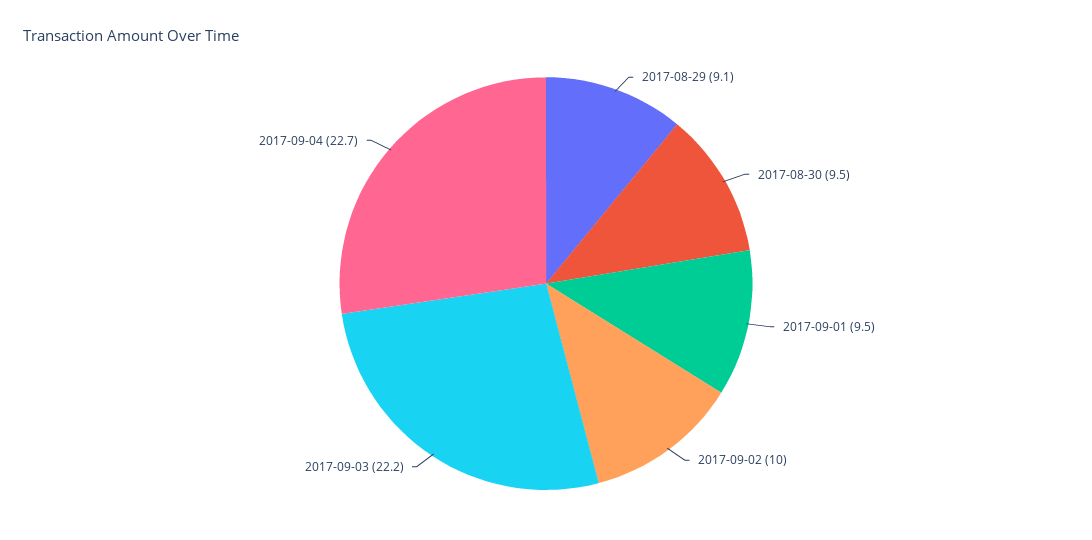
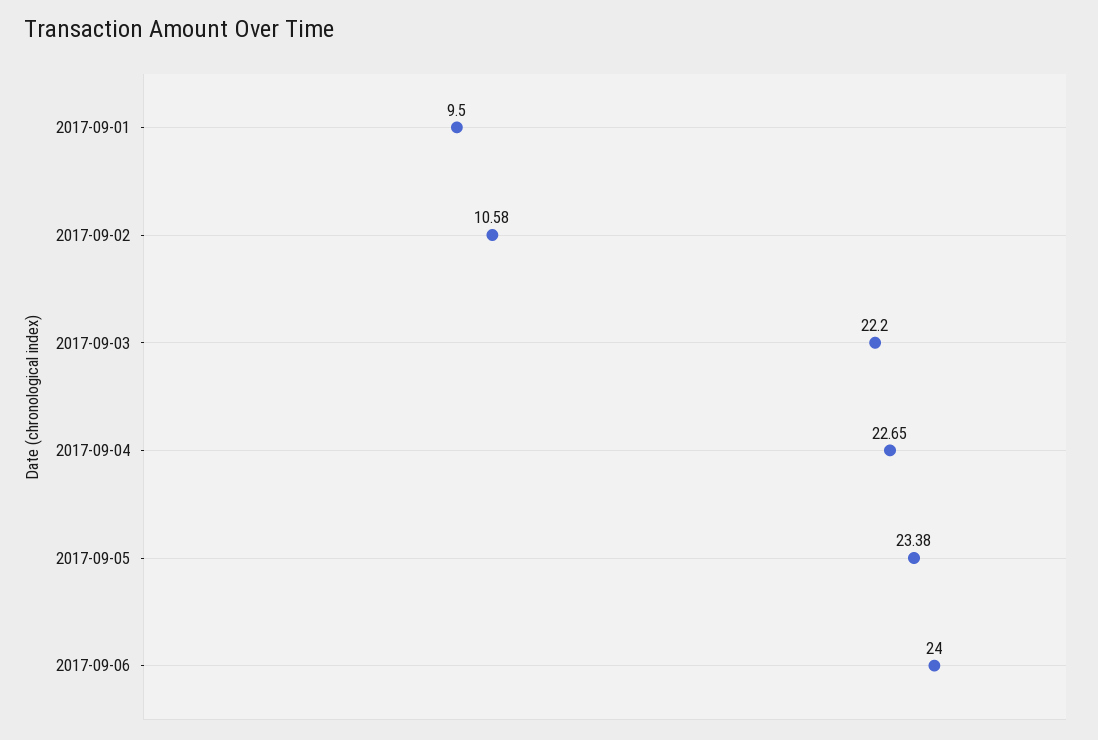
2017-08-29: 9.1 -> none
2017-08-30: 9.5 -> none
2017-09-02: 10 -> 10.58
2017-09-05: none -> 23.38
2017-09-06: none -> 24

